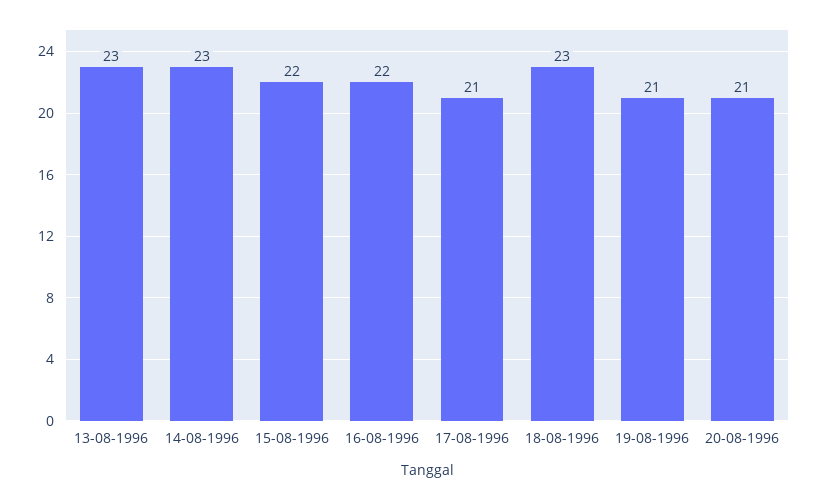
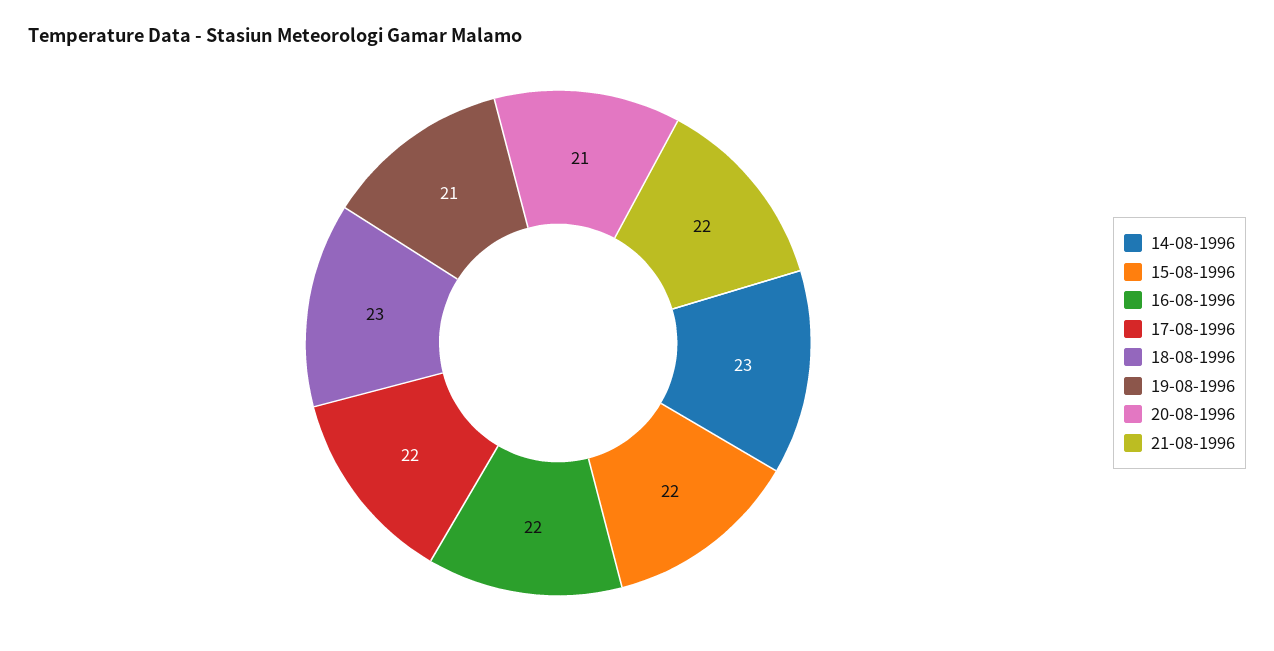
13-08-1996: 23 -> none
17-08-1996: 21 -> 22
21-08-1996: none -> 22

